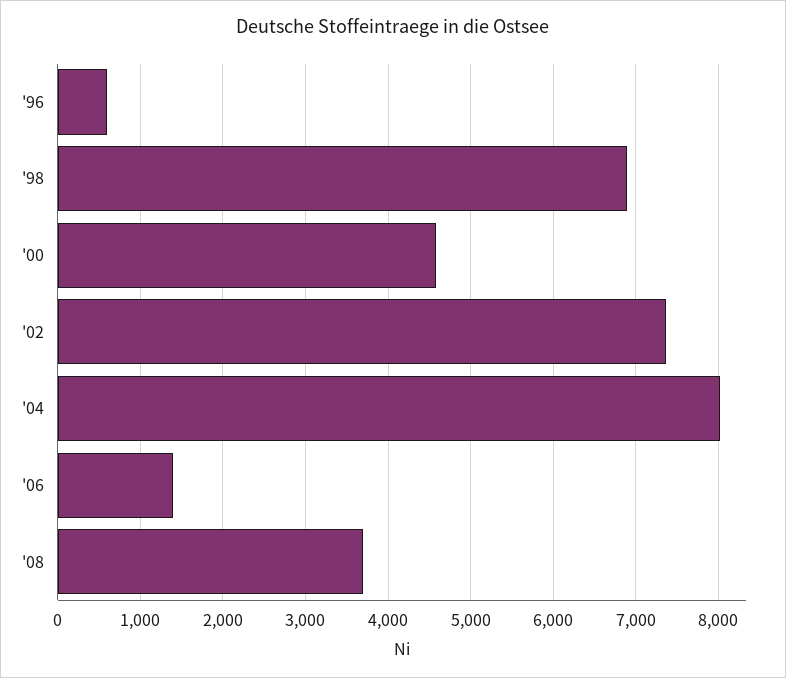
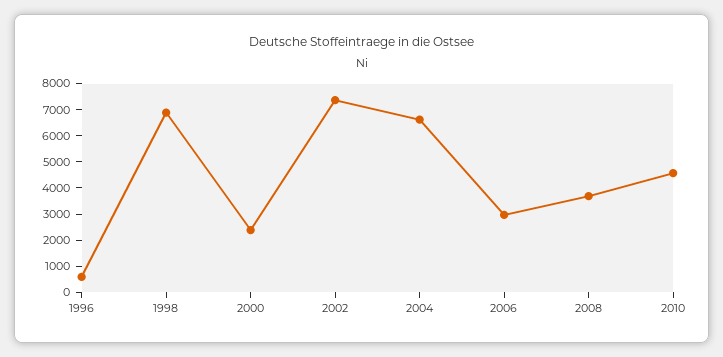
'00: 4600 -> 2500
'04: 8000 -> 6500
'06: 1400 -> 3000
2010: none -> 4500

